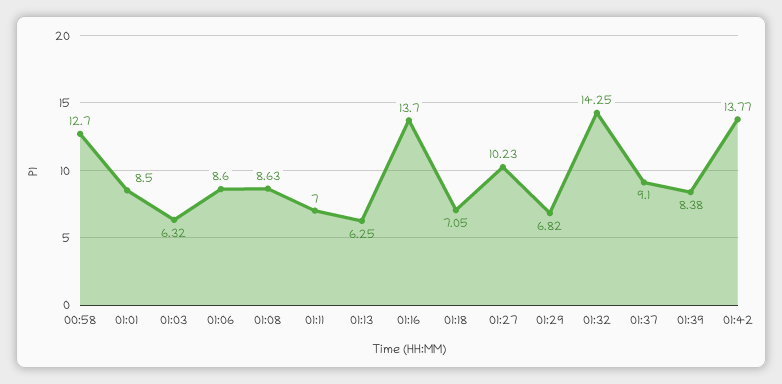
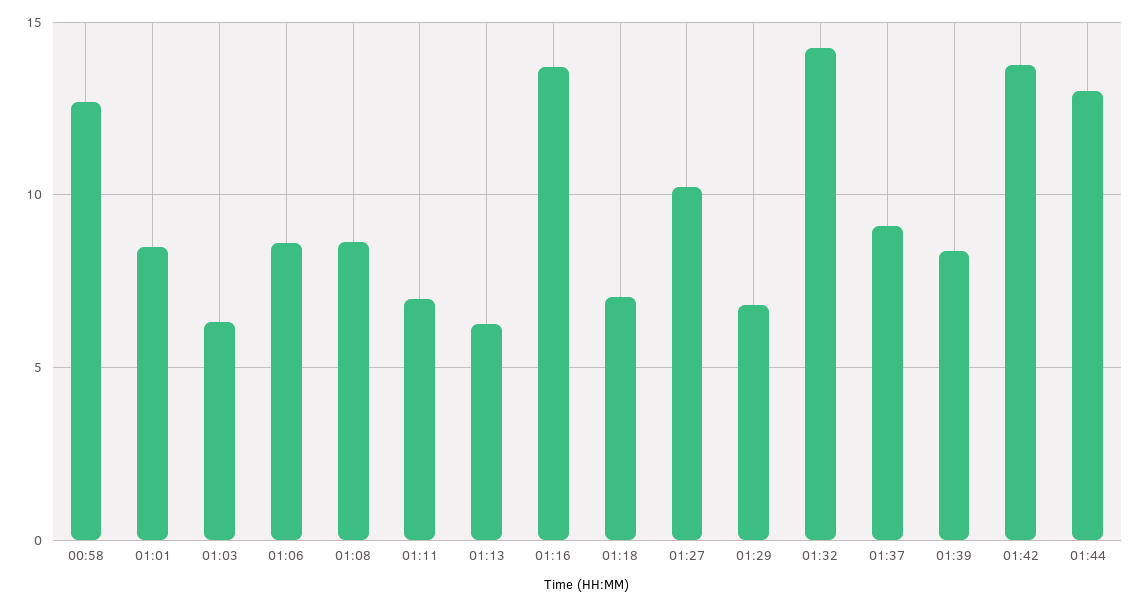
01:44: none -> 13

